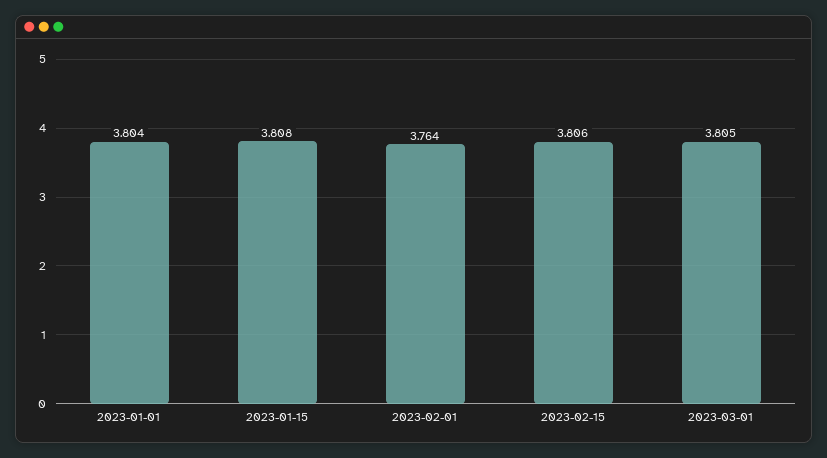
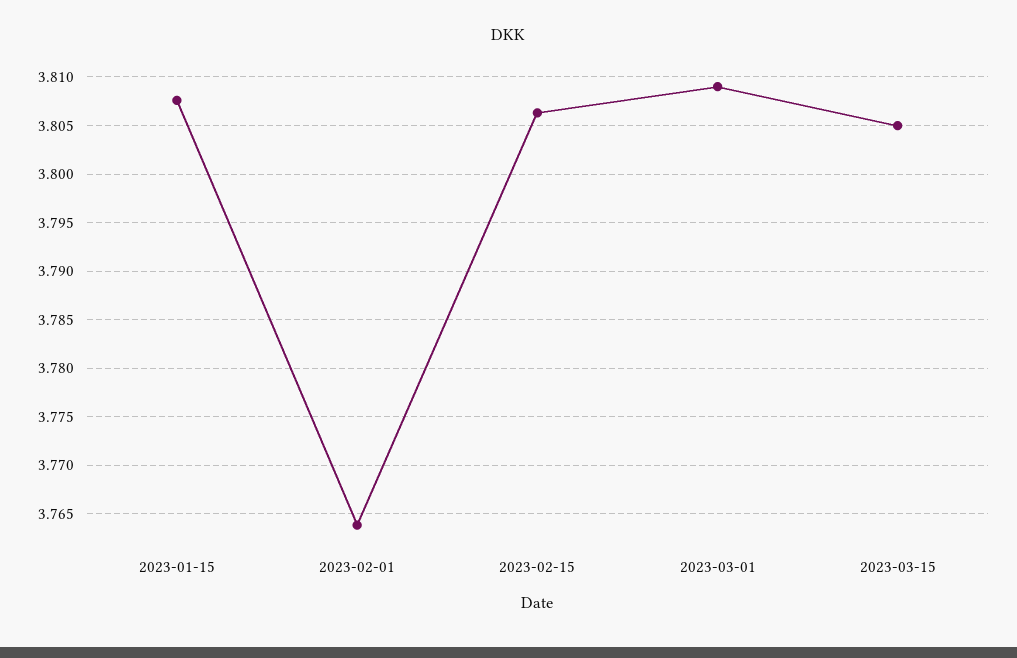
2023-01-01: 3.804 -> none
2023-03-01: 3.805 -> 3.809
2023-03-15: none -> 3.805

